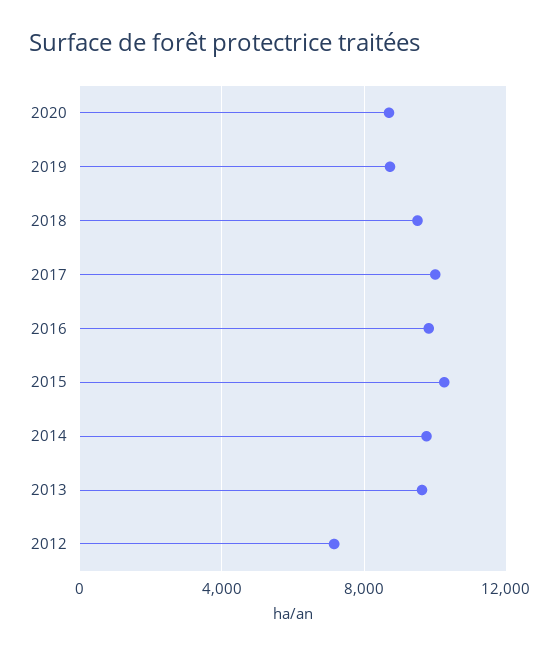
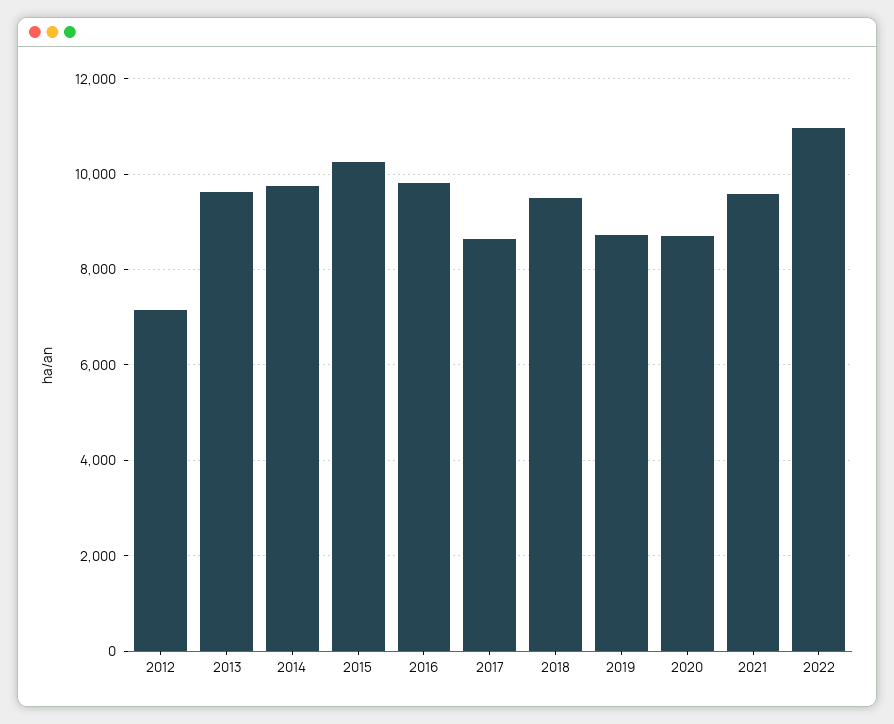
2017: 10000 -> 8600
2021: none -> 9600
2022: none -> 11000

